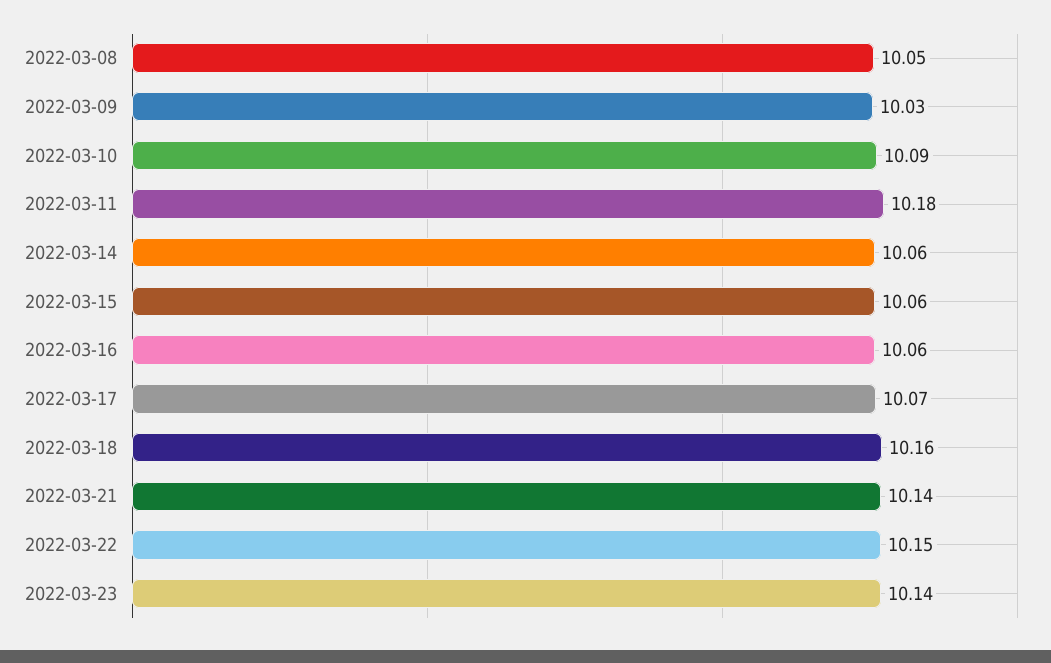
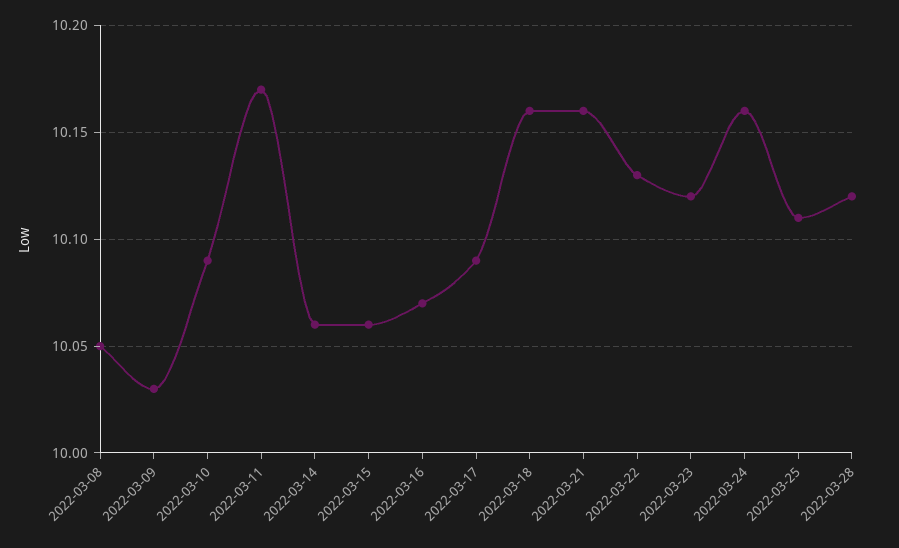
2022-03-11: 10.18 -> 10.17
2022-03-16: 10.06 -> 10.07
2022-03-17: 10.07 -> 10.09
2022-03-21: 10.14 -> 10.16
2022-03-22: 10.15 -> 10.13
2022-03-23: 10.14 -> 10.12
2022-03-24: none -> 10.16
2022-03-25: none -> 10.11
2022-03-28: none -> 10.12

